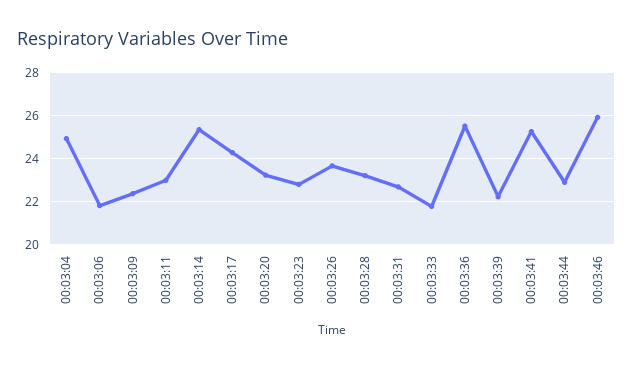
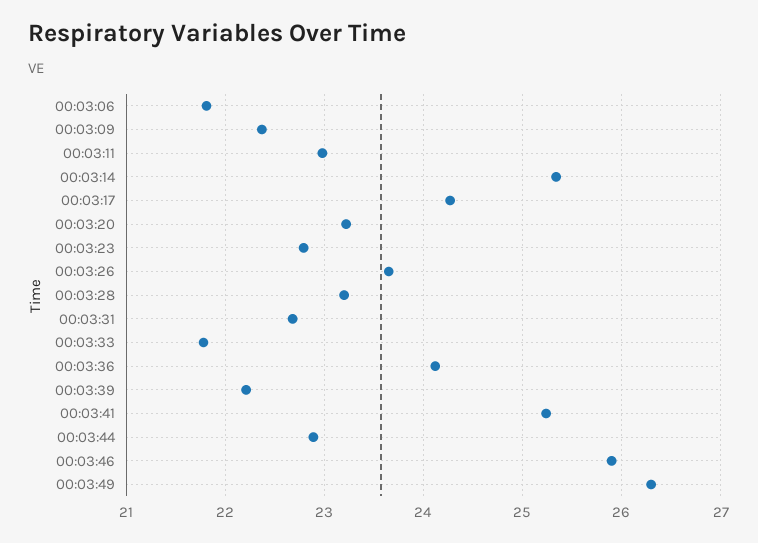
00:03:04: 25 -> none
00:03:36: 25.5 -> 24.1
00:03:49: none -> 26.3

